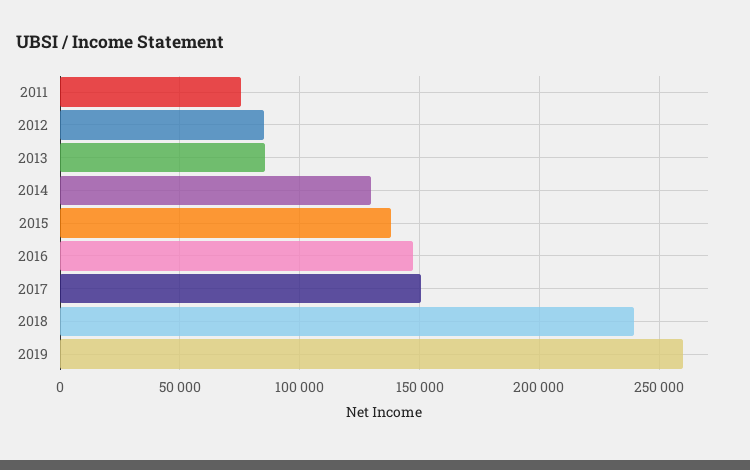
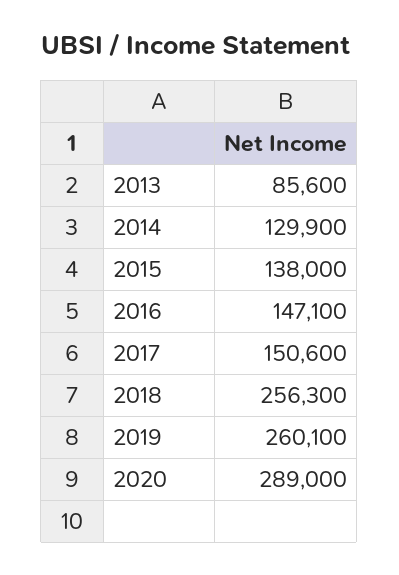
2011: 75000 -> none
2012: 85000 -> none
2018: 240000 -> 256300
2020: none -> 289000

